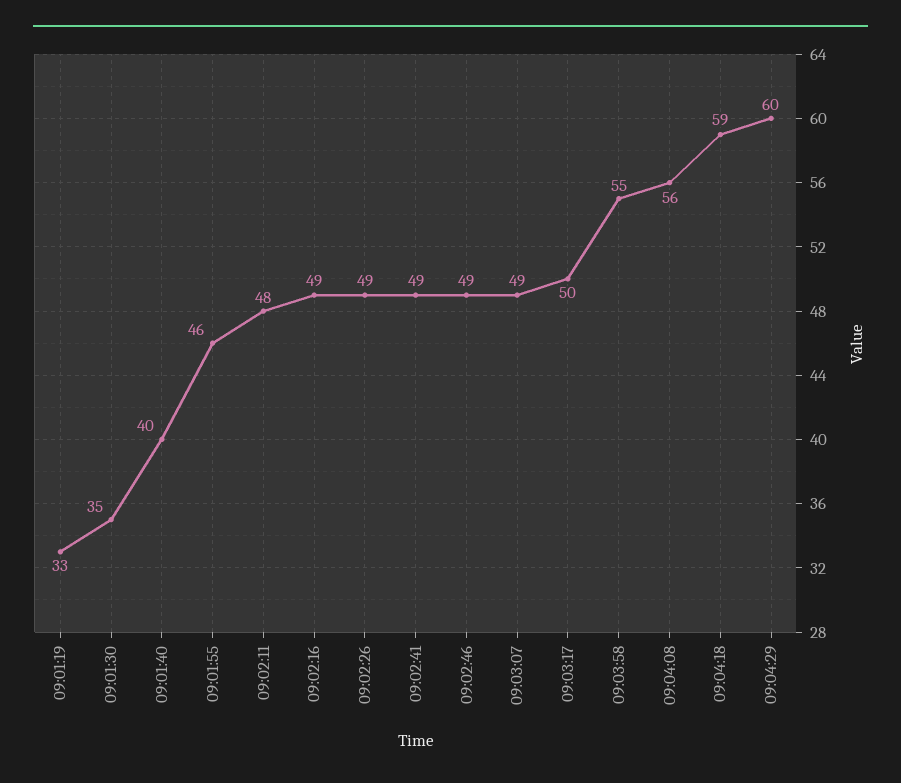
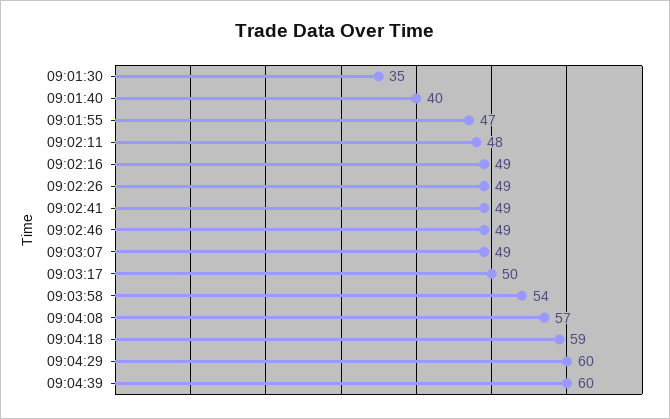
09:01:19: 33 -> none
09:01:55: 46 -> 47
09:03:58: 55 -> 54
09:04:08: 56 -> 57
09:04:39: none -> 60

